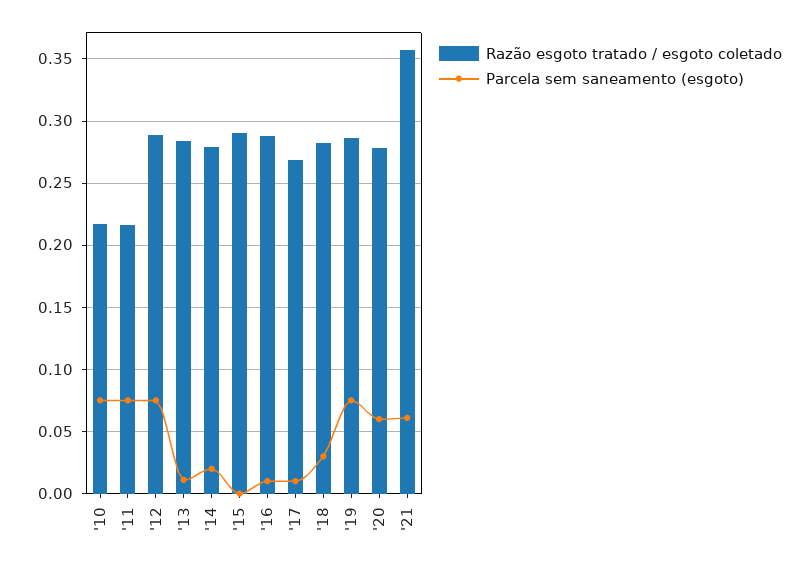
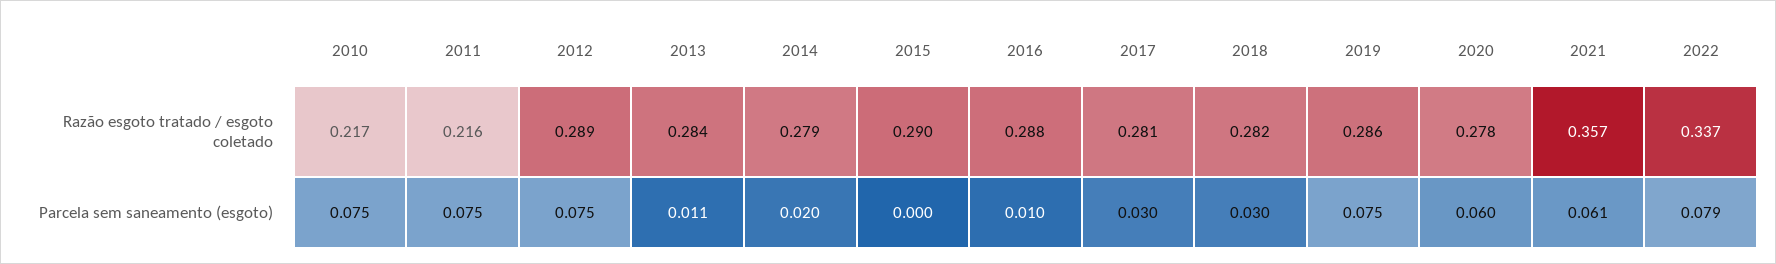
Razão esgoto tratado / esgoto coletado, '17: 0.27 -> 0.281
Parcela sem saneamento (esgoto), '17: 0.01 -> 0.03
Razão esgoto tratado / esgoto coletado, 2022: none -> 0.337
Parcela sem saneamento (esgoto), 2022: none -> 0.079

